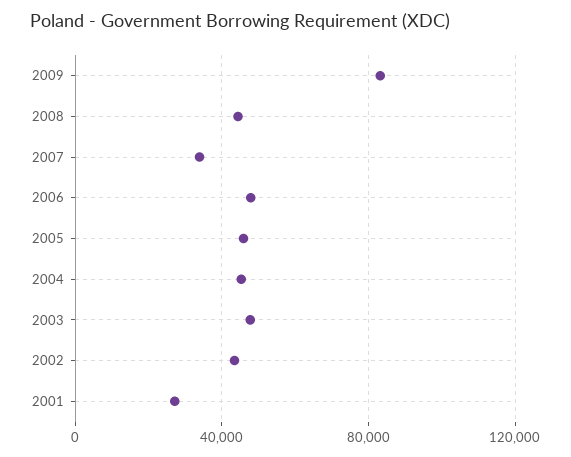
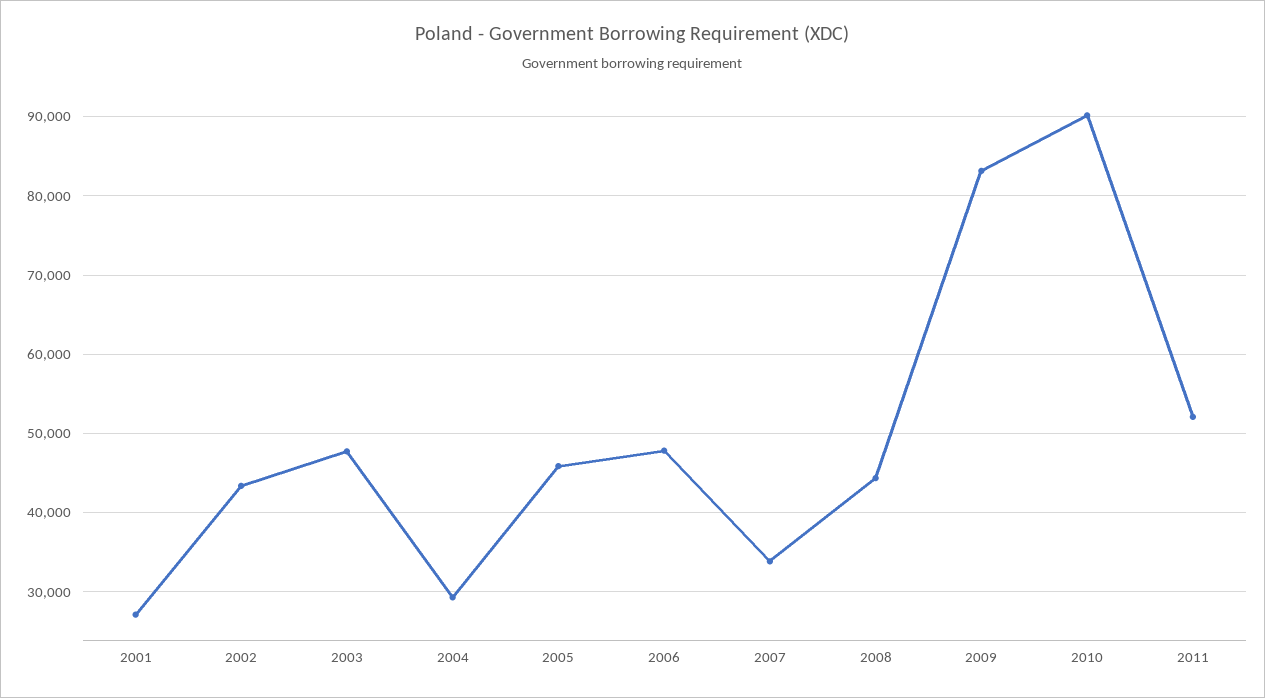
2004: 45000 -> 29000
2010: none -> 90000
2011: none -> 52000

